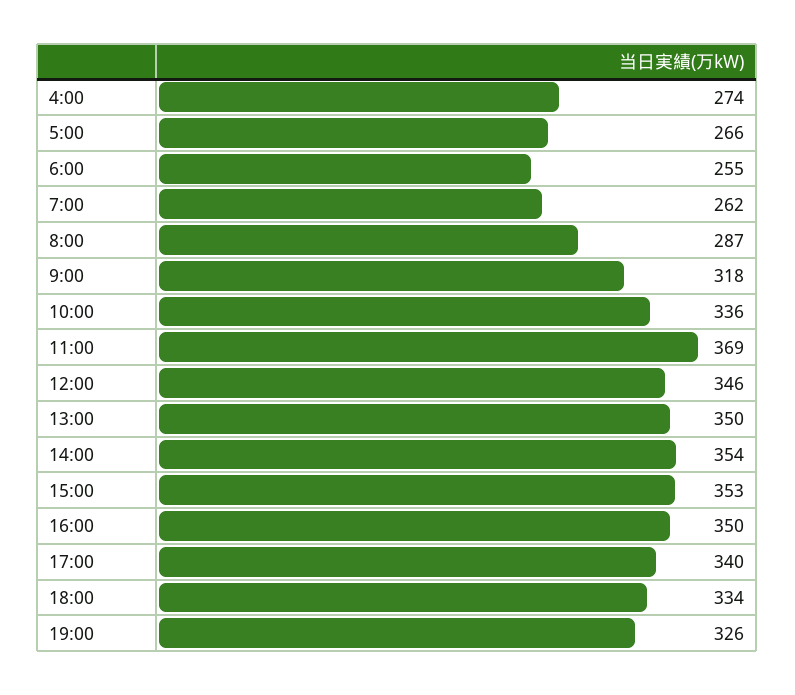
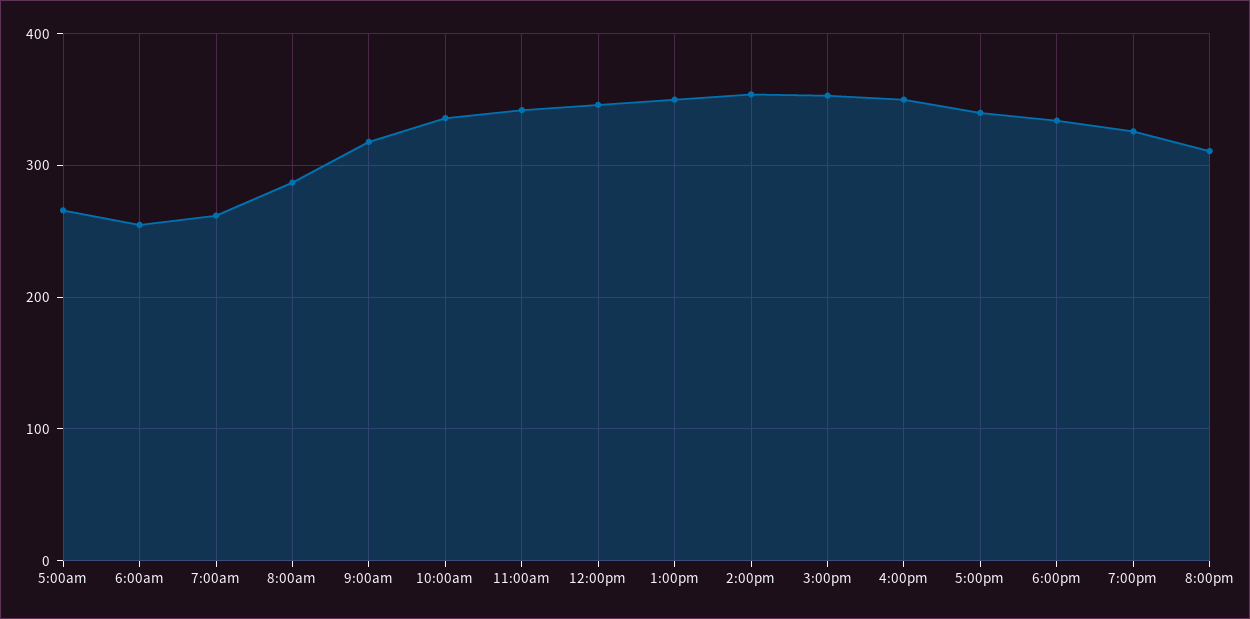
4:00: 274 -> none
11:00: 369 -> 340
8:00pm: none -> 310

